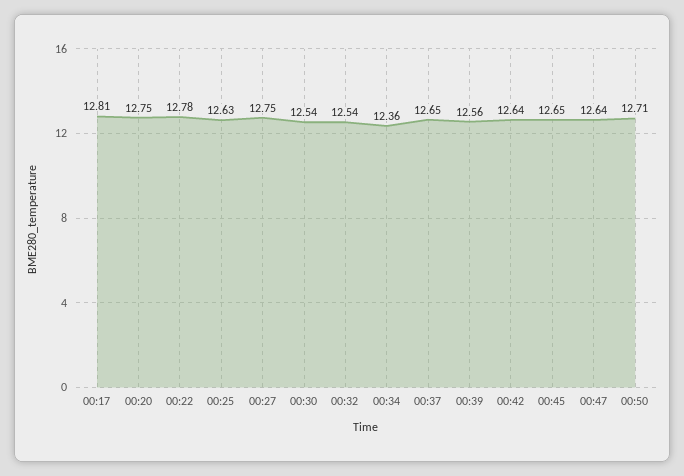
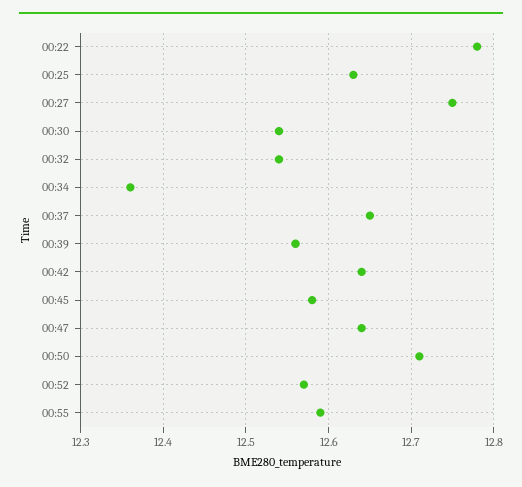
00:17: 12.81 -> none
00:20: 12.75 -> none
00:45: 12.65 -> 12.58
00:52: none -> 12.57
00:55: none -> 12.59

